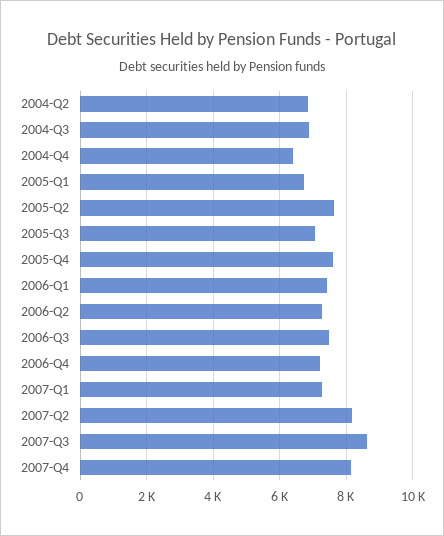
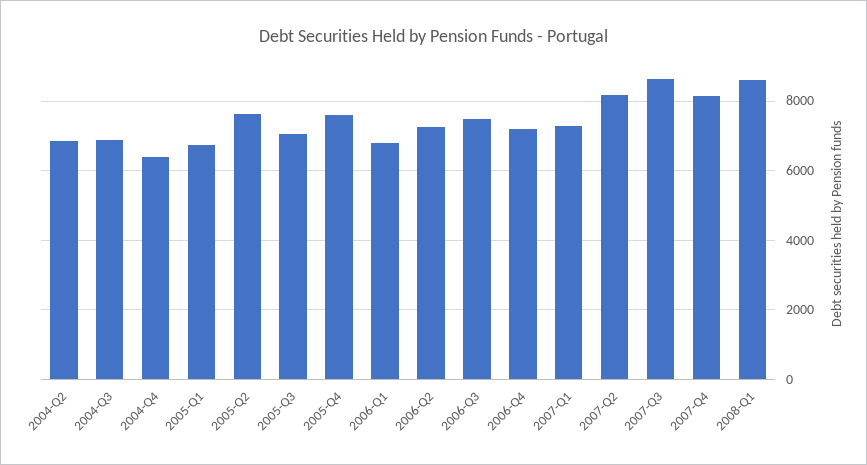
2006-Q1: 7400 -> 6800
2008-Q1: none -> 8600

